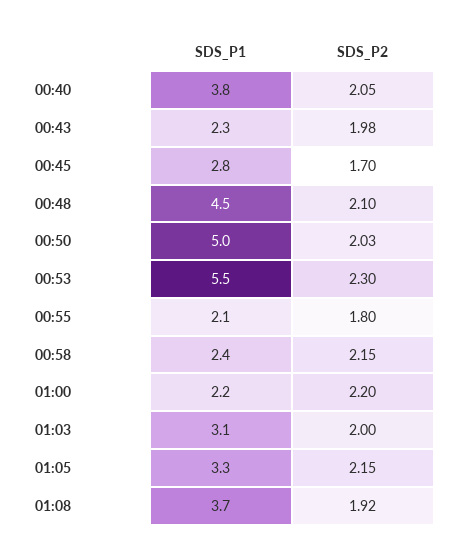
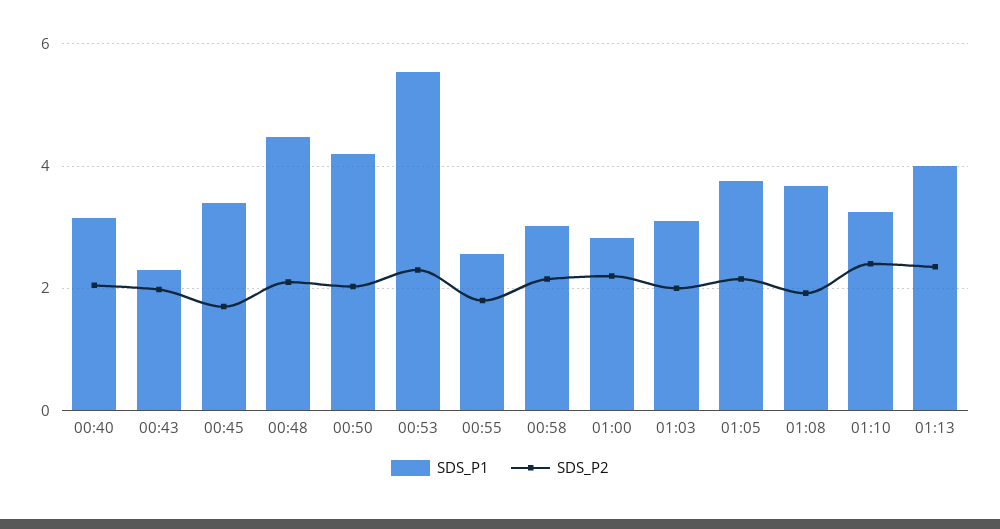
SDS_P1, 00:40: 3.8 -> 3.2
SDS_P1, 00:45: 2.8 -> 3.4
SDS_P1, 00:50: 5 -> 4.2
SDS_P1, 00:55: 2.1 -> 2.6
SDS_P1, 00:58: 2.4 -> 3
SDS_P1, 01:00: 2.2 -> 2.8
SDS_P1, 01:05: 3.3 -> 3.8
SDS_P1, 01:10: none -> 3.2
SDS_P2, 01:10: none -> 2.4
SDS_P1, 01:13: none -> 4
SDS_P2, 01:13: none -> 2.4

